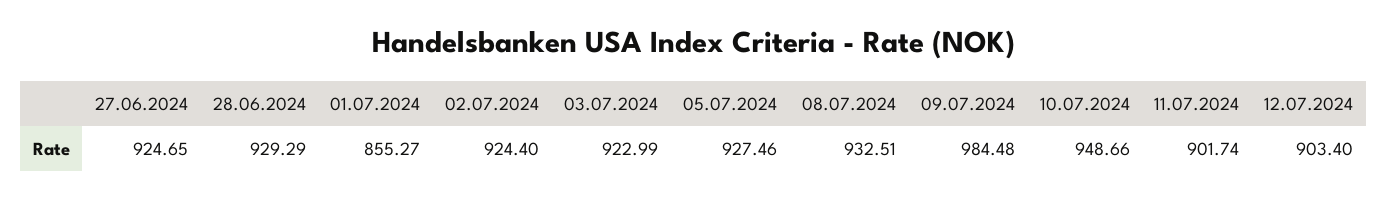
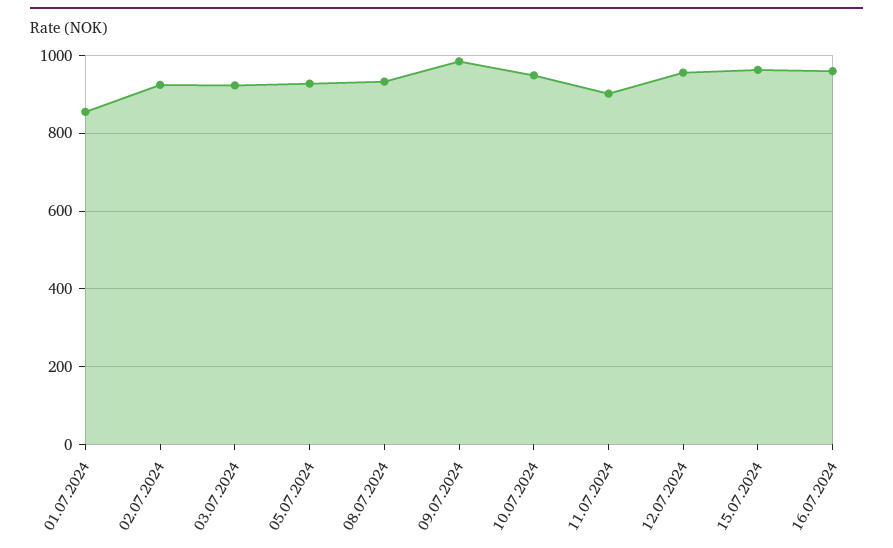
27.06.2024: 924.65 -> none
28.06.2024: 929.29 -> none
12.07.2024: 903.4 -> 960
15.07.2024: none -> 960
16.07.2024: none -> 960

